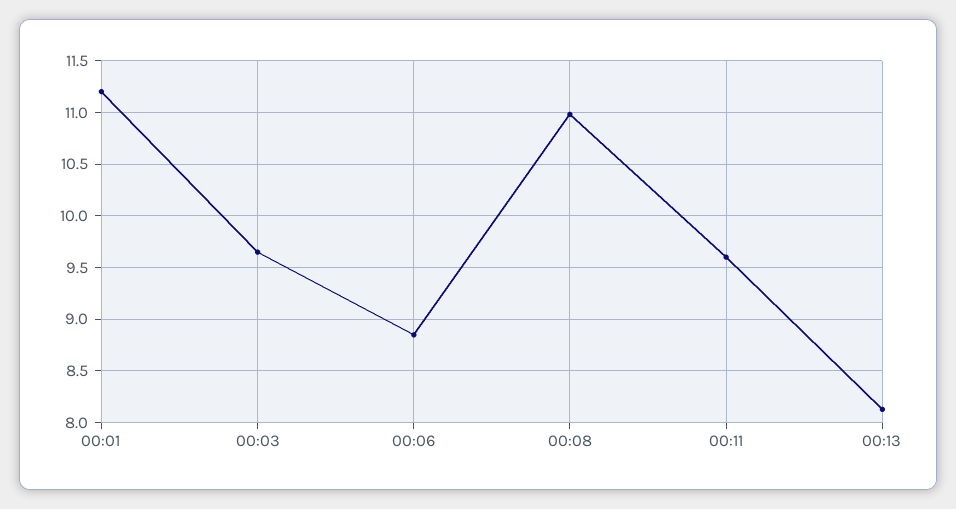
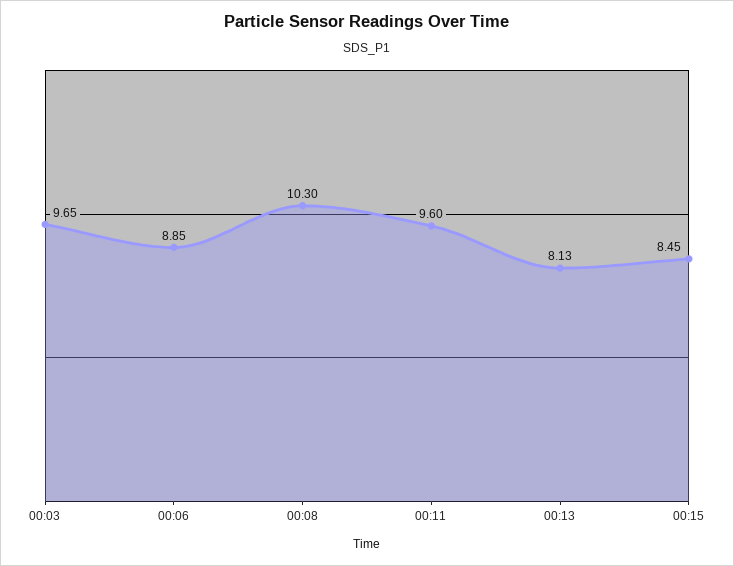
00:01: 11.2 -> none
00:08: 11 -> 10.3
00:15: none -> 8.45

